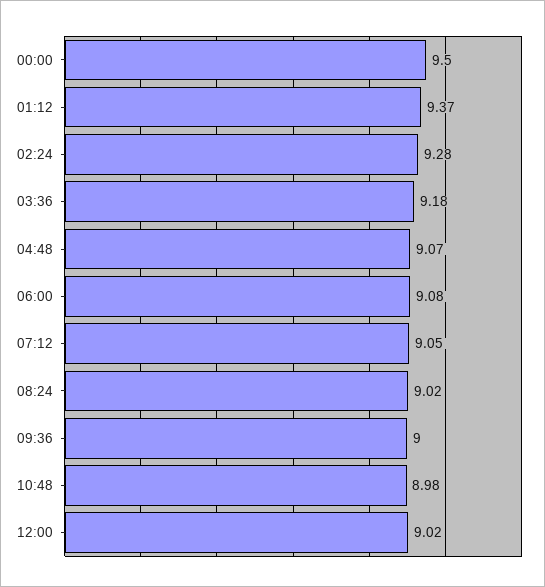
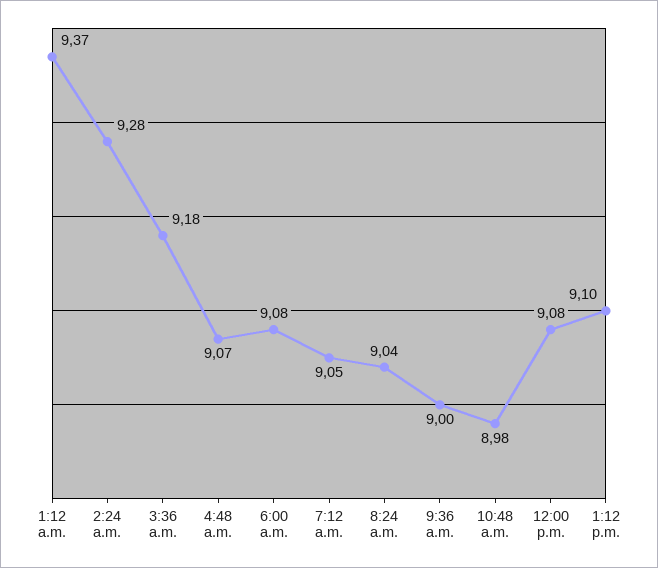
00:00: 9.5 -> none
08:24: 9.02 -> 9.04
12:00: 9.02 -> 9.08
1:12 p.m.: none -> 9.1

